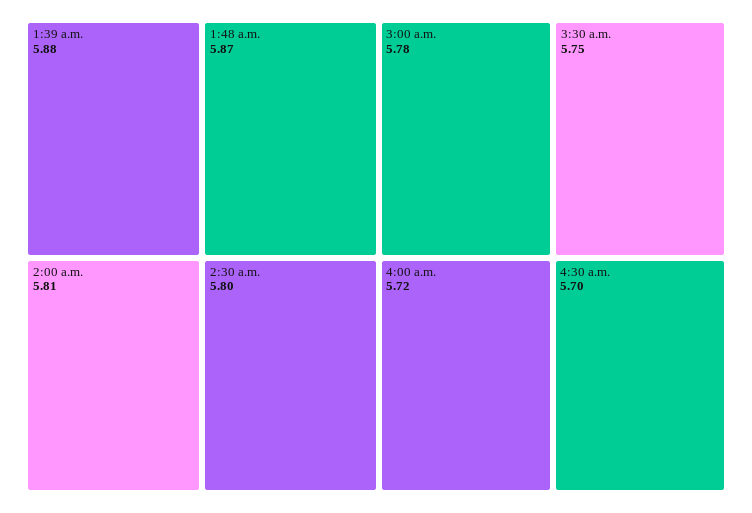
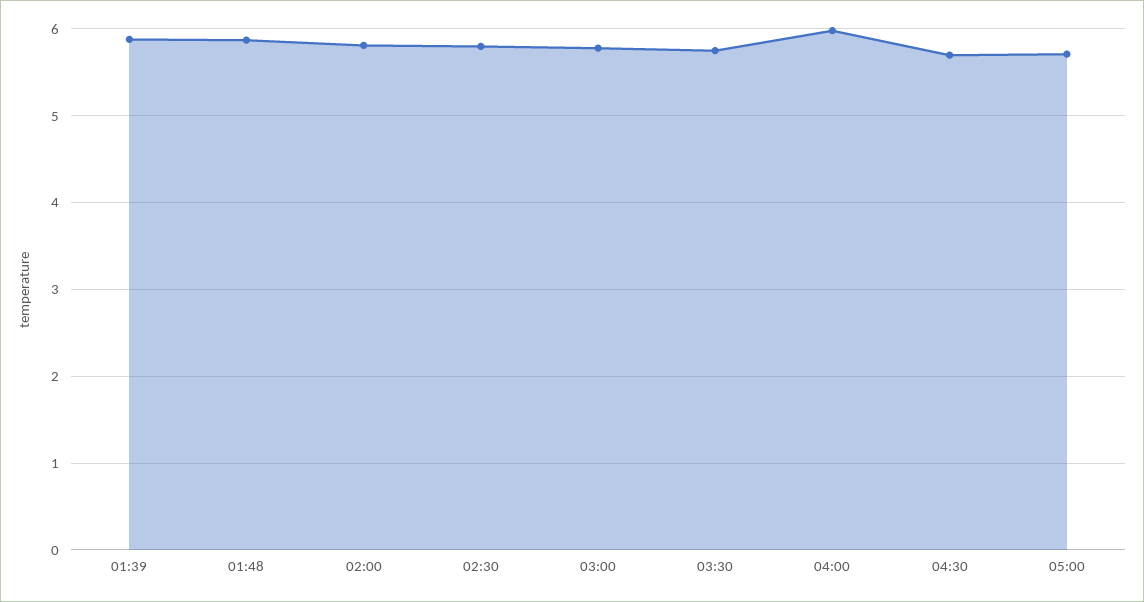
4:00 a.m.: 5.72 -> 6
05:00: none -> 5.7

